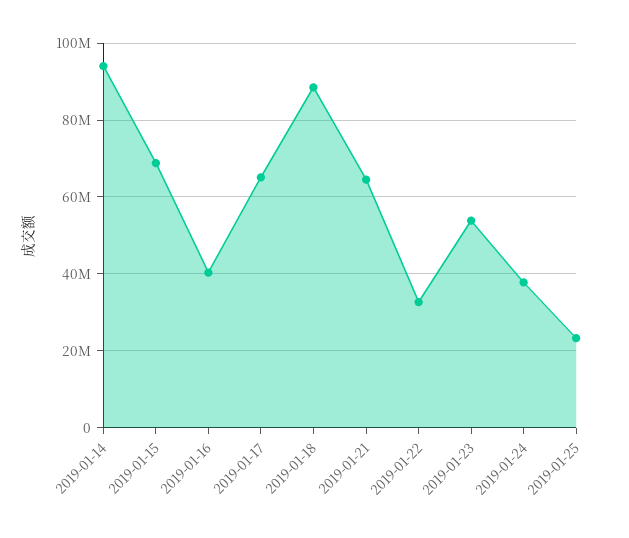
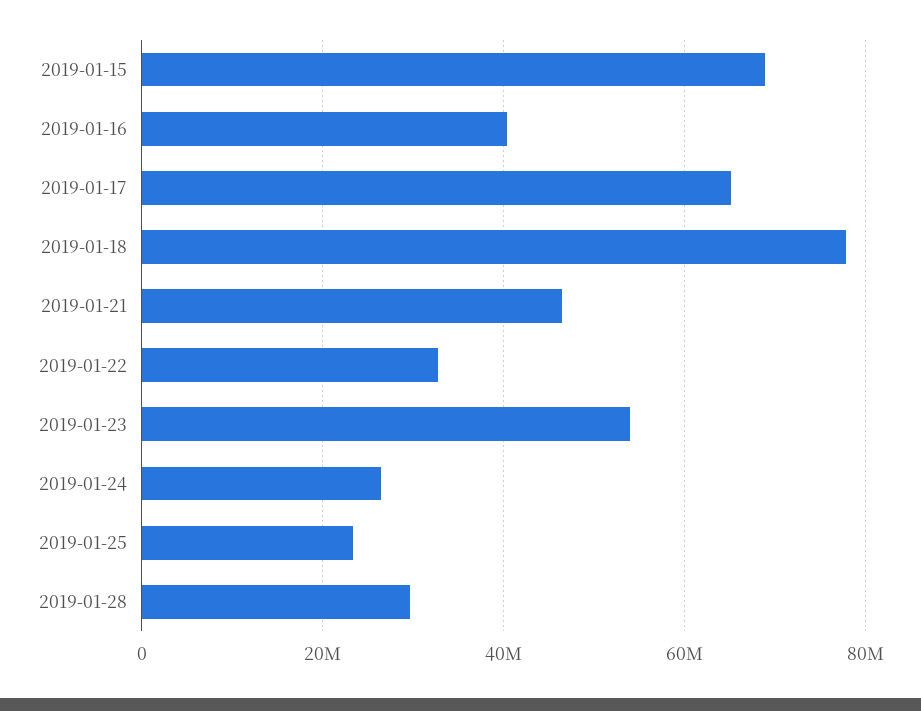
2019-01-14: 94000000 -> none
2019-01-18: 88000000 -> 78000000
2019-01-21: 64000000 -> 46000000
2019-01-24: 38000000 -> 26000000
2019-01-28: none -> 30000000

